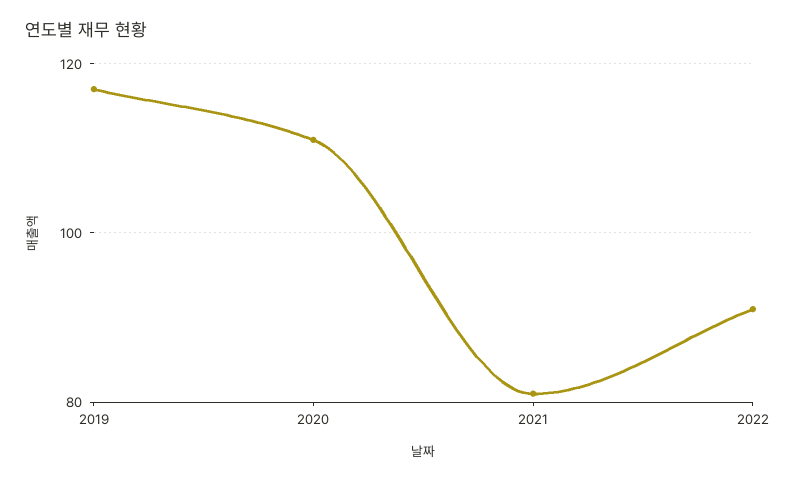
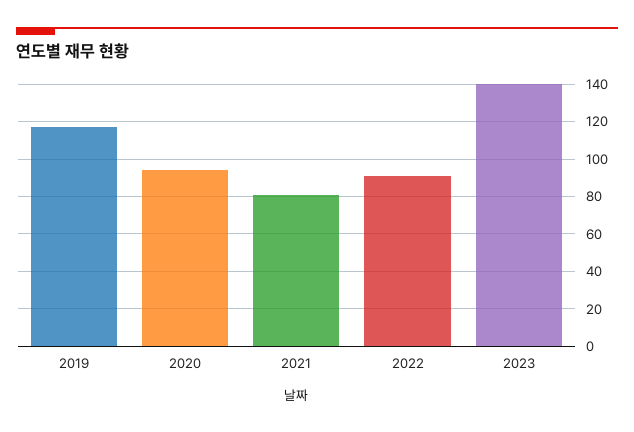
2020: 110 -> 95
2023: none -> 140

